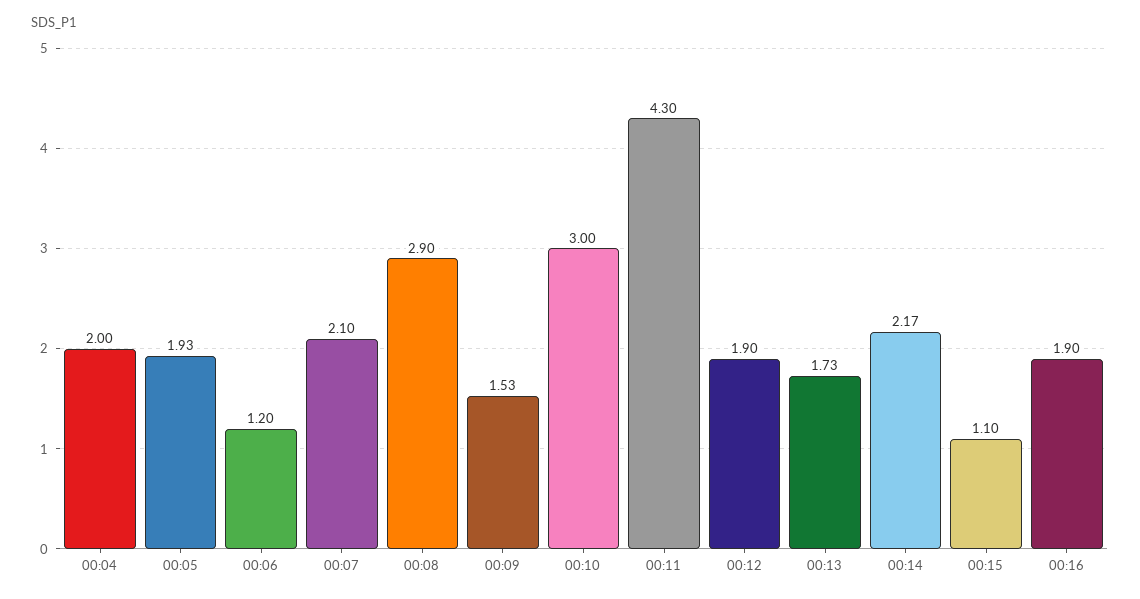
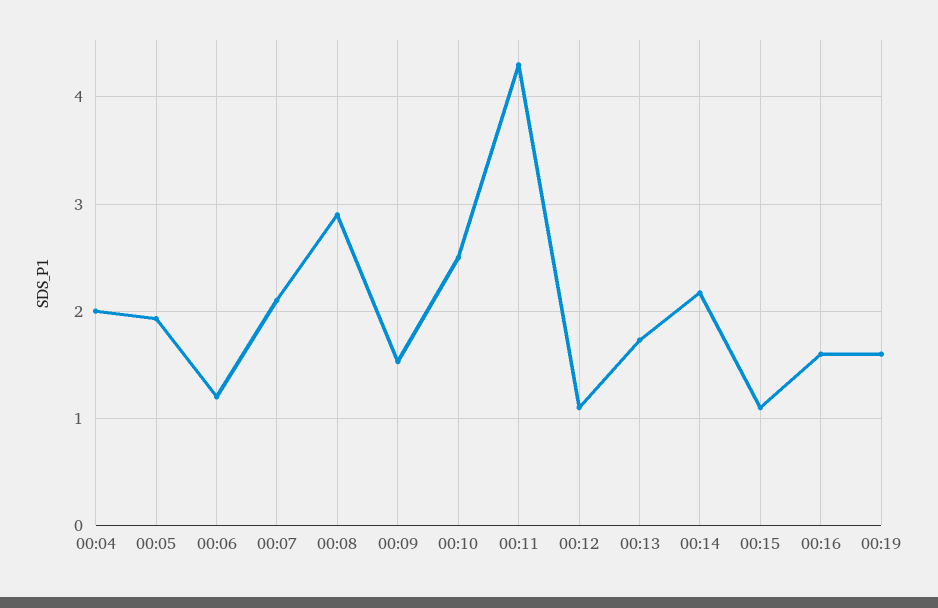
00:10: 3 -> 2.5
00:12: 1.9 -> 1.1
00:16: 1.9 -> 1.6
00:19: none -> 1.6

